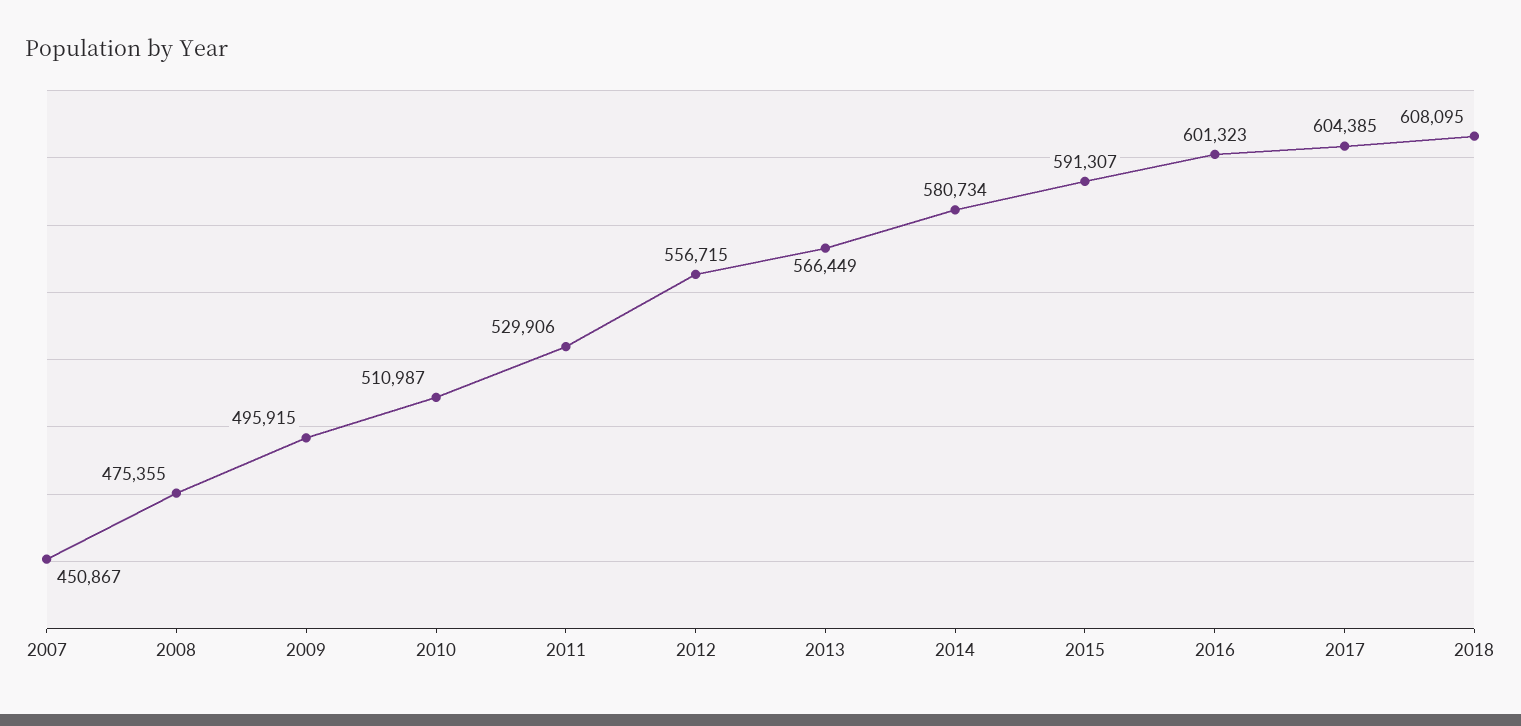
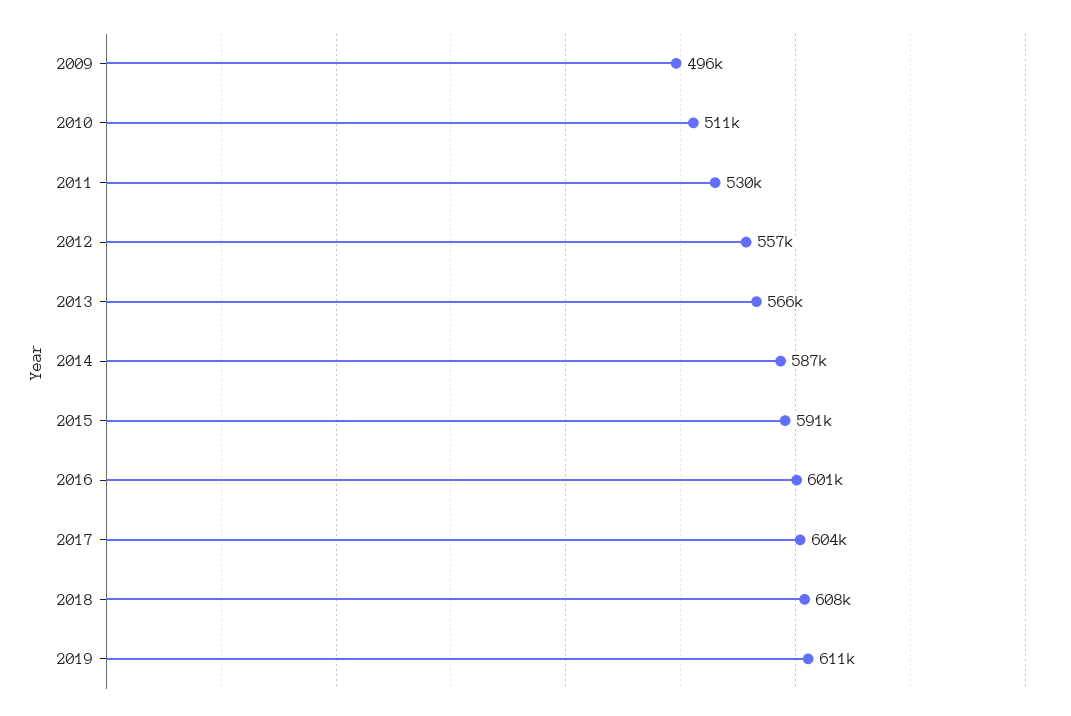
2007: 450867 -> none
2008: 475355 -> none
2014: 580734 -> 587000
2019: none -> 611000

